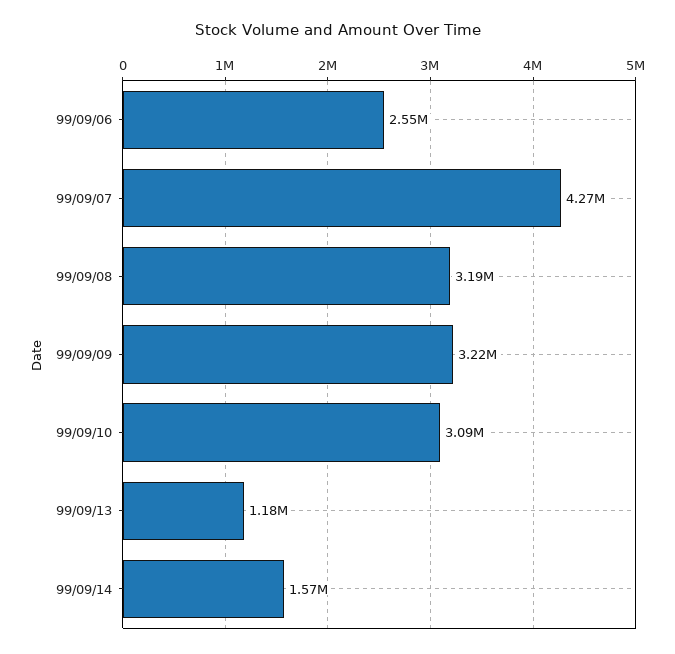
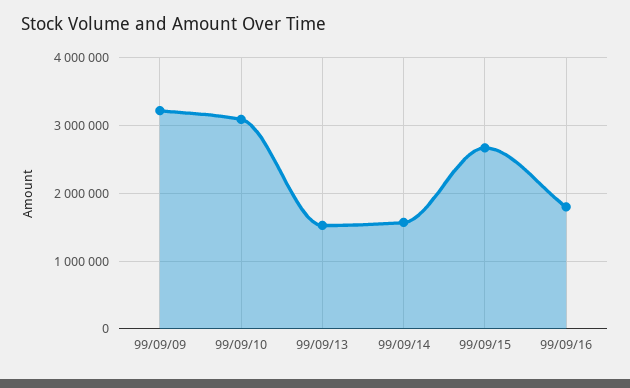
99/09/06: 2550000 -> none
99/09/07: 4270000 -> none
99/09/08: 3190000 -> none
99/09/13: 1180000 -> 1500000
99/09/15: none -> 2700000
99/09/16: none -> 1800000

